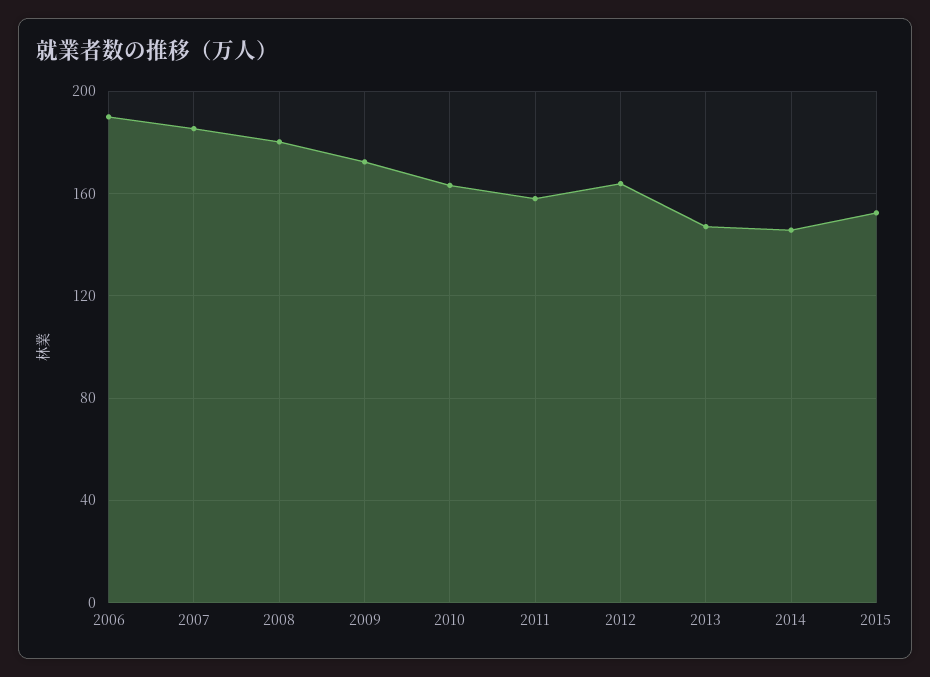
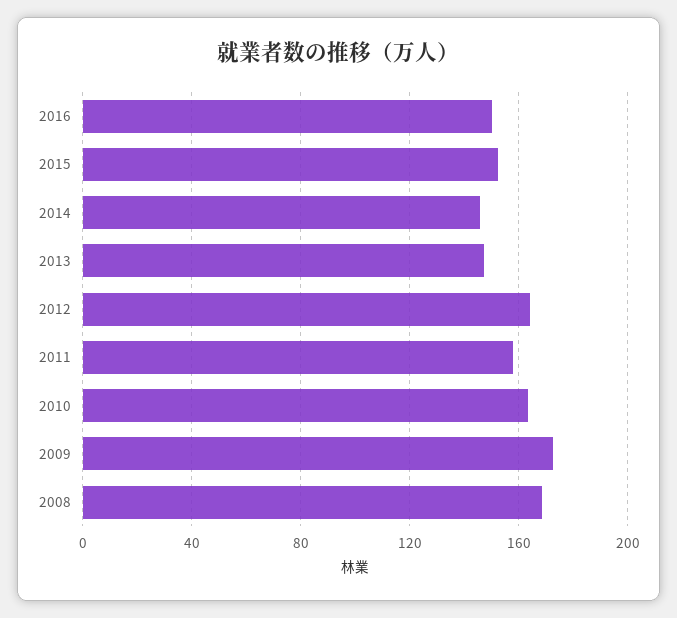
2006: 190 -> none
2007: 185 -> none
2008: 180 -> 170
2016: none -> 150

